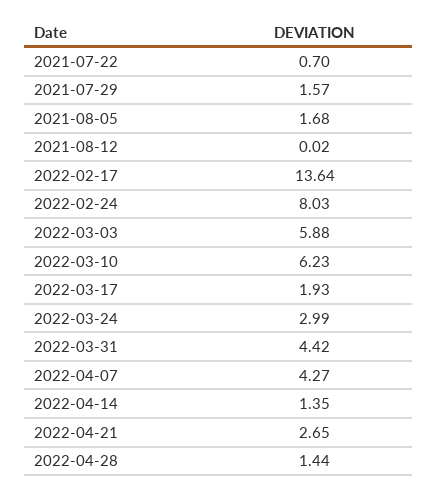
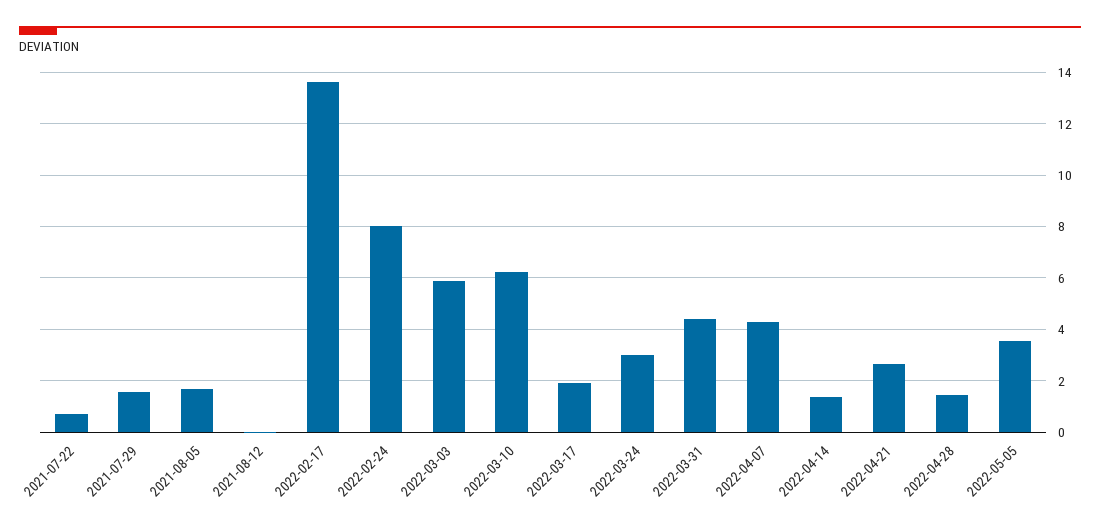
2022-05-05: none -> 3.5

